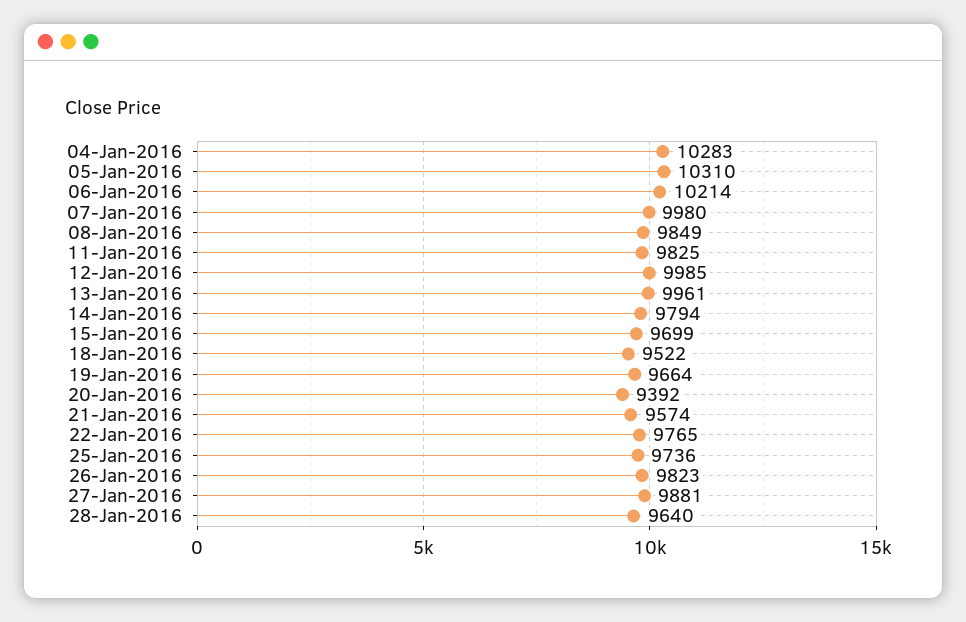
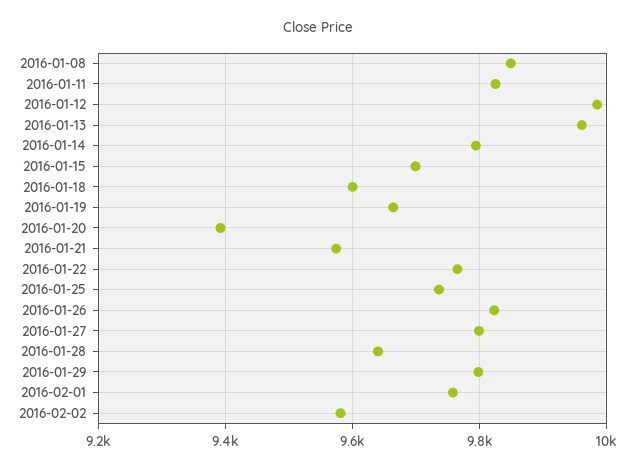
04-Jan-2016: 10283 -> none
05-Jan-2016: 10310 -> none
06-Jan-2016: 10214 -> none
07-Jan-2016: 9980 -> none
18-Jan-2016: 9522 -> 9600
27-Jan-2016: 9881 -> 9800
2016-01-29: none -> 9800
2016-02-01: none -> 9760
2016-02-02: none -> 9580

